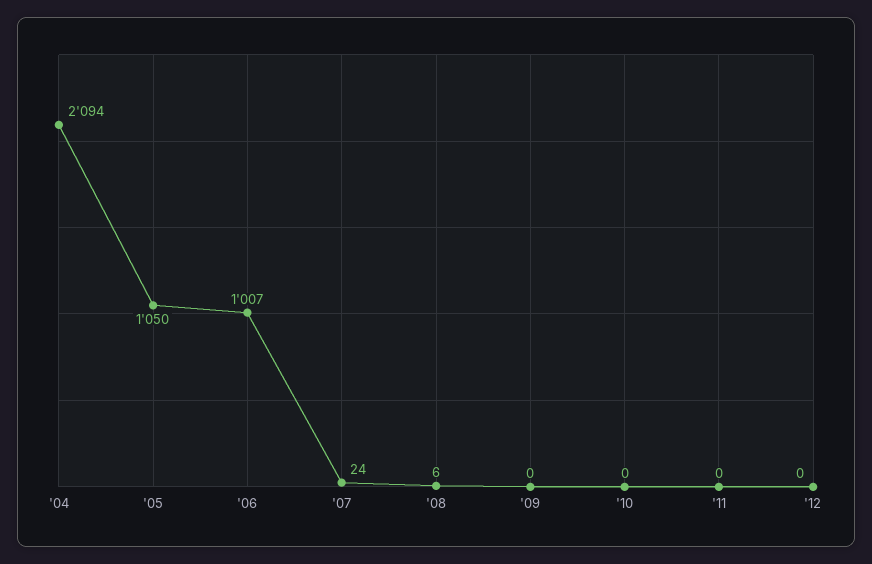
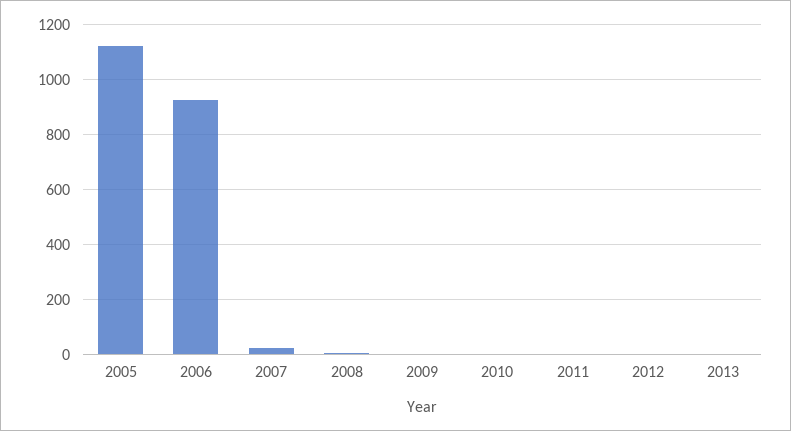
'04: 2094 -> none
'05: 1050 -> 1125
'06: 1007 -> 925
2013: none -> 0

